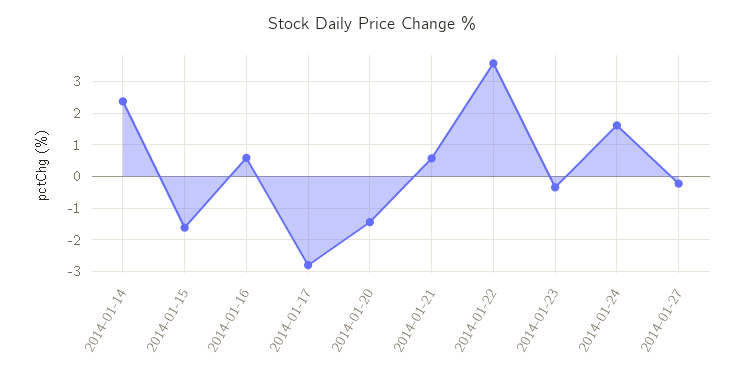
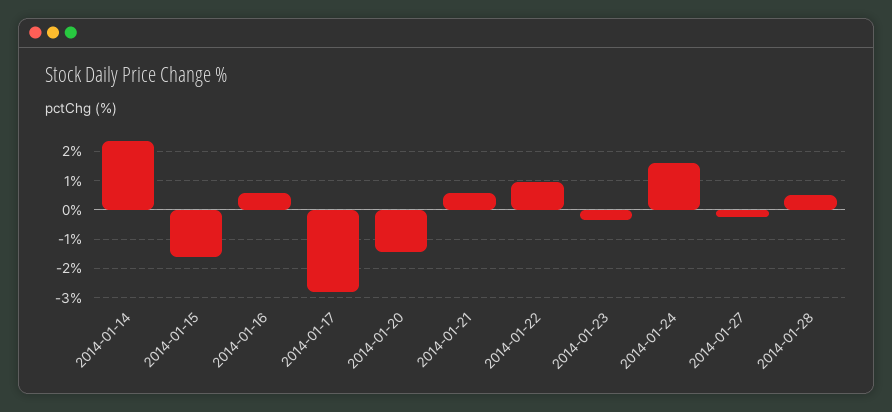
2014-01-22: 3.6 -> 1
2014-01-28: none -> 0.5

